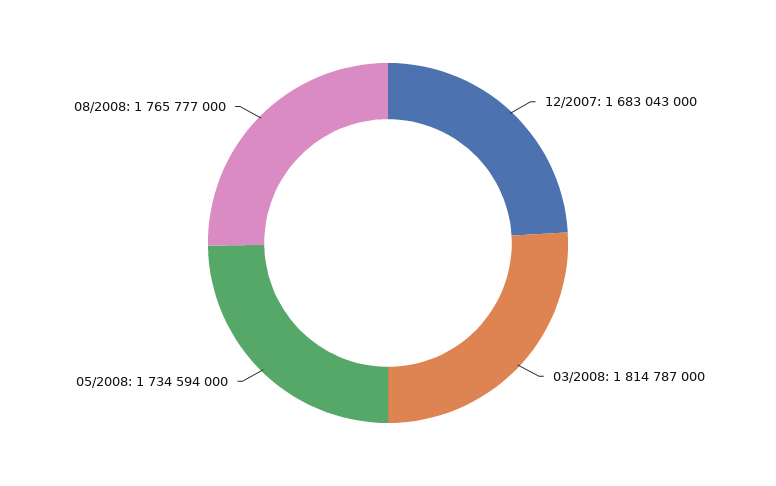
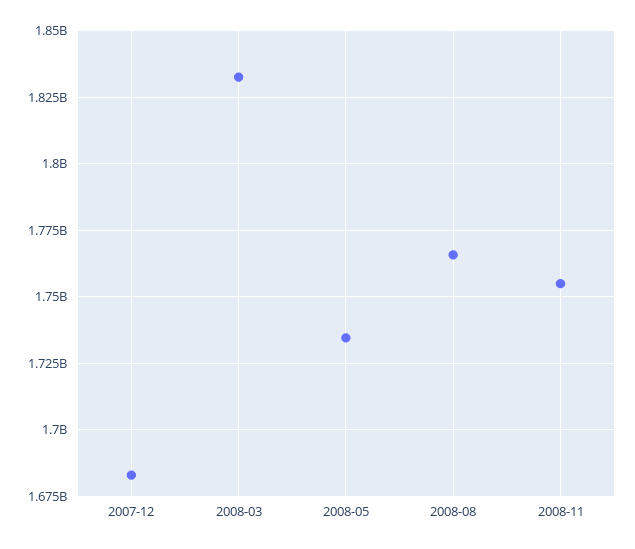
03/2008: 1814787000 -> 1832500000
2008-11: none -> 1755000000

